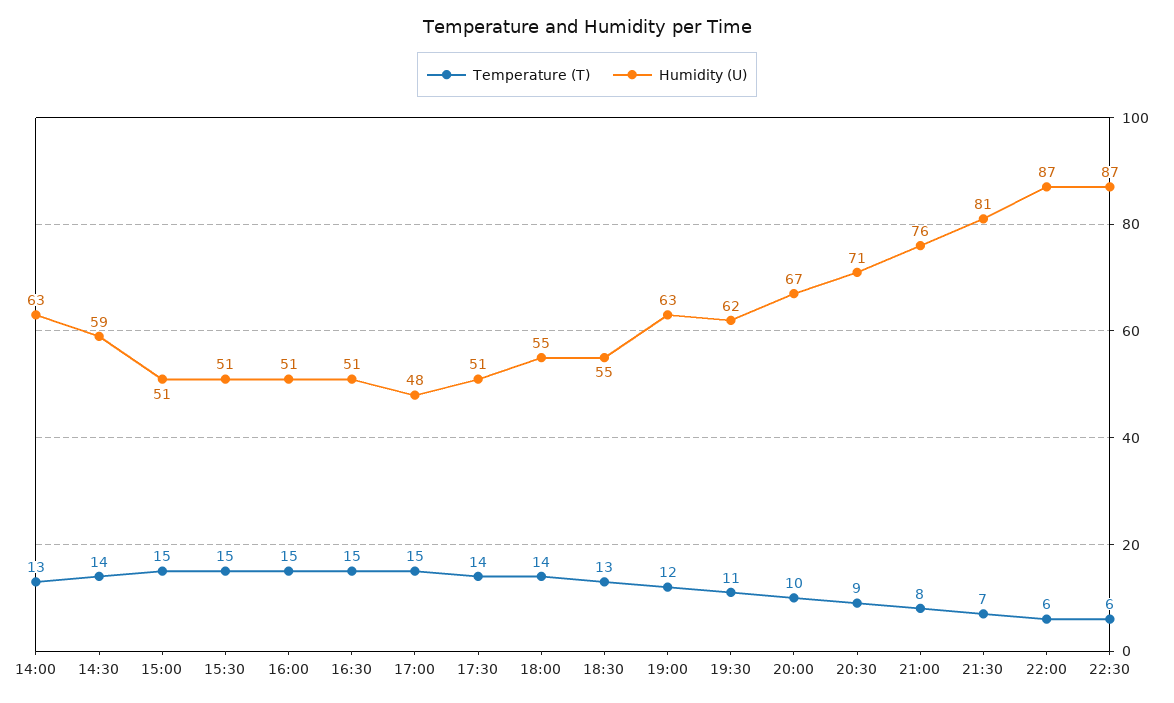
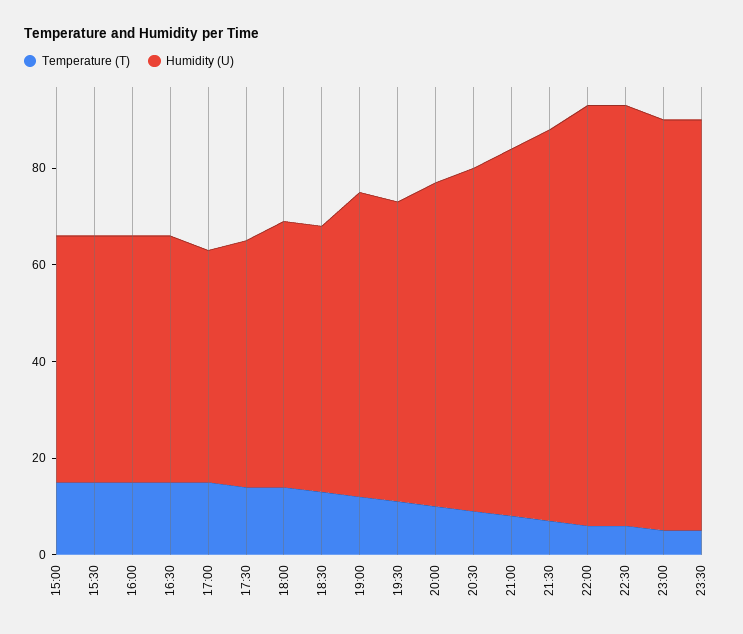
Temperature (T), 14:00: 13 -> none
Humidity (U), 14:00: 63 -> none
Temperature (T), 14:30: 14 -> none
Humidity (U), 14:30: 59 -> none
Temperature (T), 23:00: none -> 5
Humidity (U), 23:00: none -> 85
Temperature (T), 23:30: none -> 5
Humidity (U), 23:30: none -> 85

